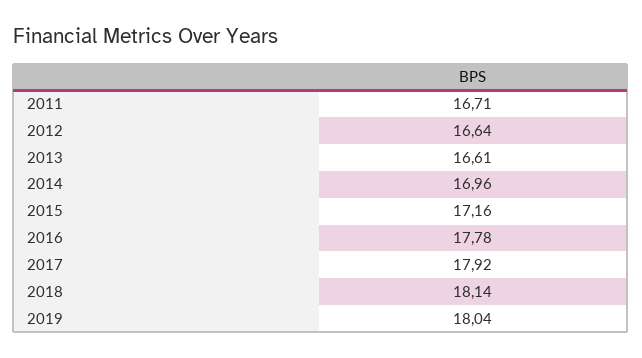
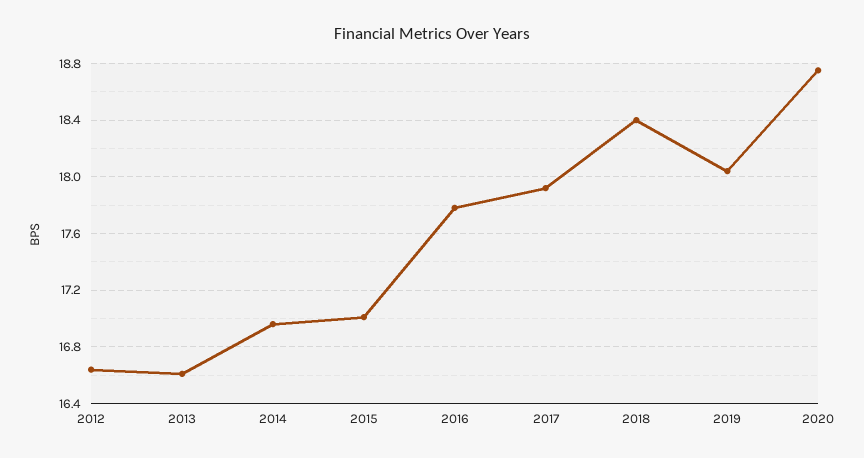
2011: 16.71 -> none
2015: 17.16 -> 17
2018: 18.14 -> 18.4
2020: none -> 18.75

